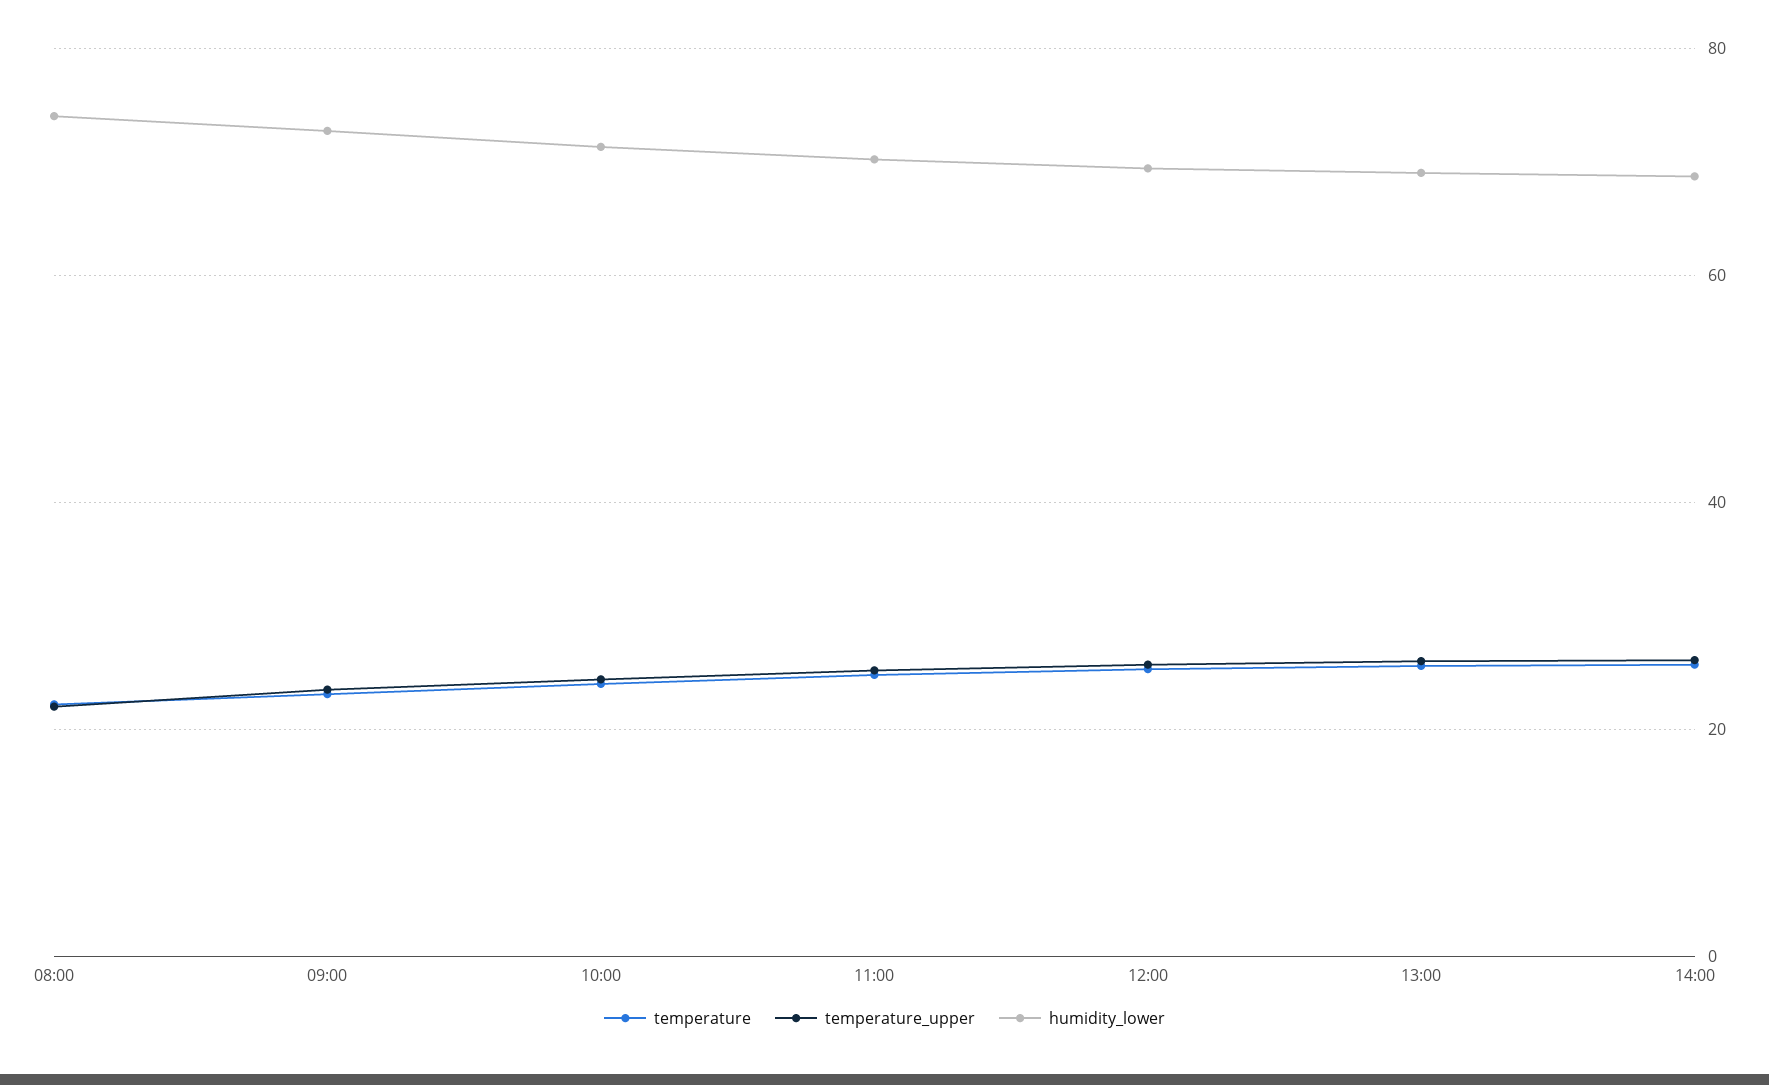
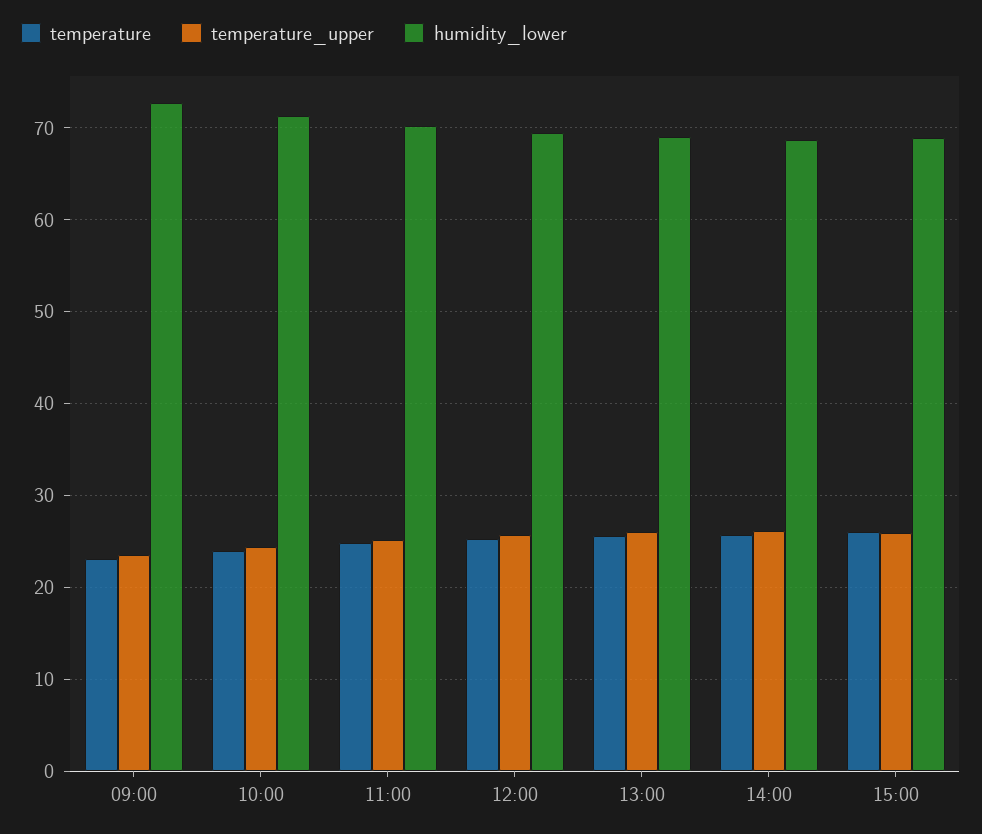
temperature, 08:00: 22 -> none
temperature_upper, 08:00: 22 -> none
humidity_lower, 08:00: 74 -> none
temperature, 15:00: none -> 26
temperature_upper, 15:00: none -> 26
humidity_lower, 15:00: none -> 69

